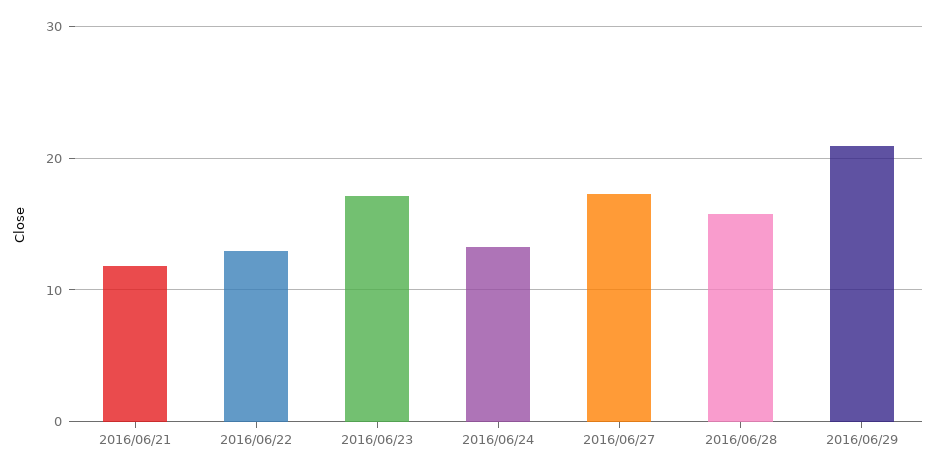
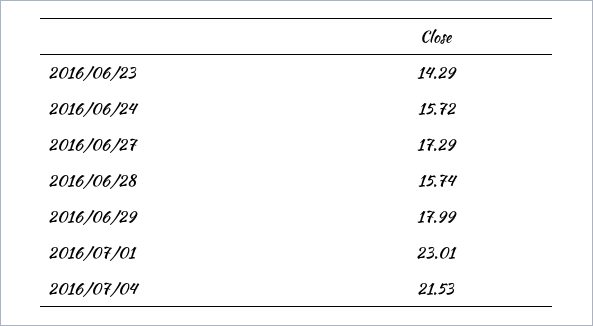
2016/06/21: 12 -> none
2016/06/22: 13 -> none
2016/06/23: 17 -> 14.29
2016/06/24: 13 -> 15.72
2016/06/29: 21 -> 17.99
2016/07/01: none -> 23.01
2016/07/04: none -> 21.53

